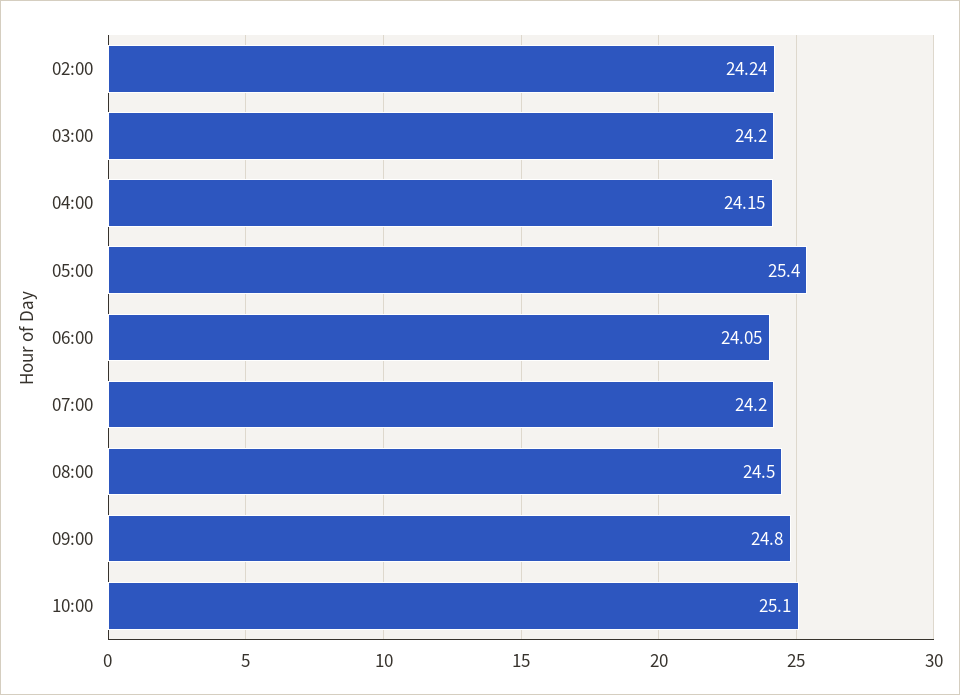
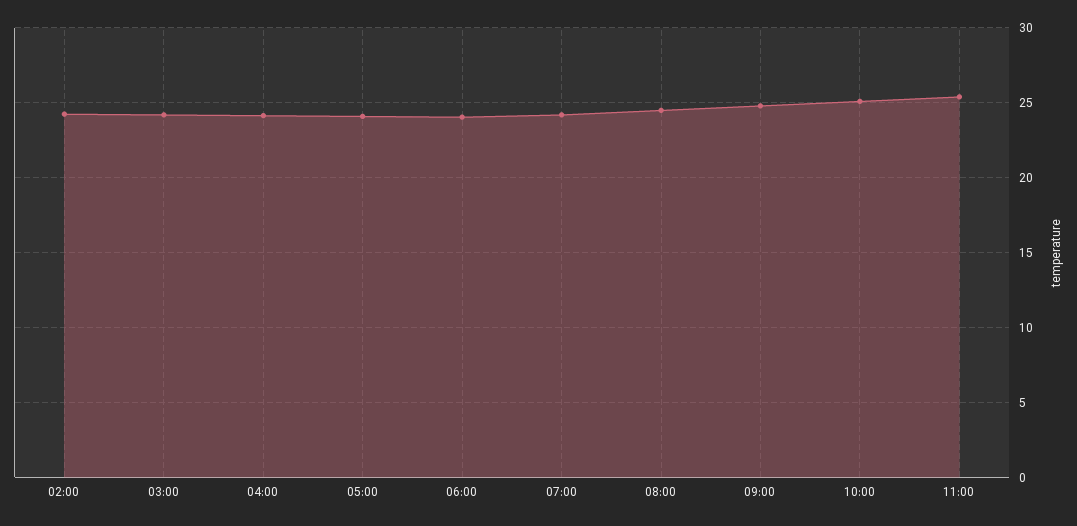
05:00: 25.4 -> 24
11:00: none -> 25.5

